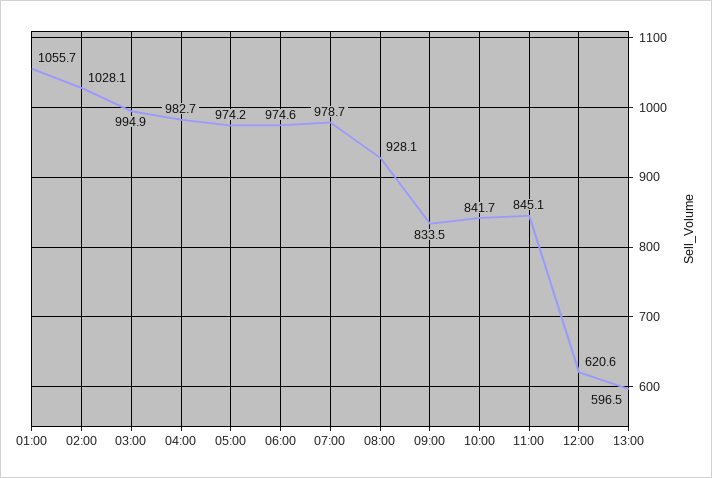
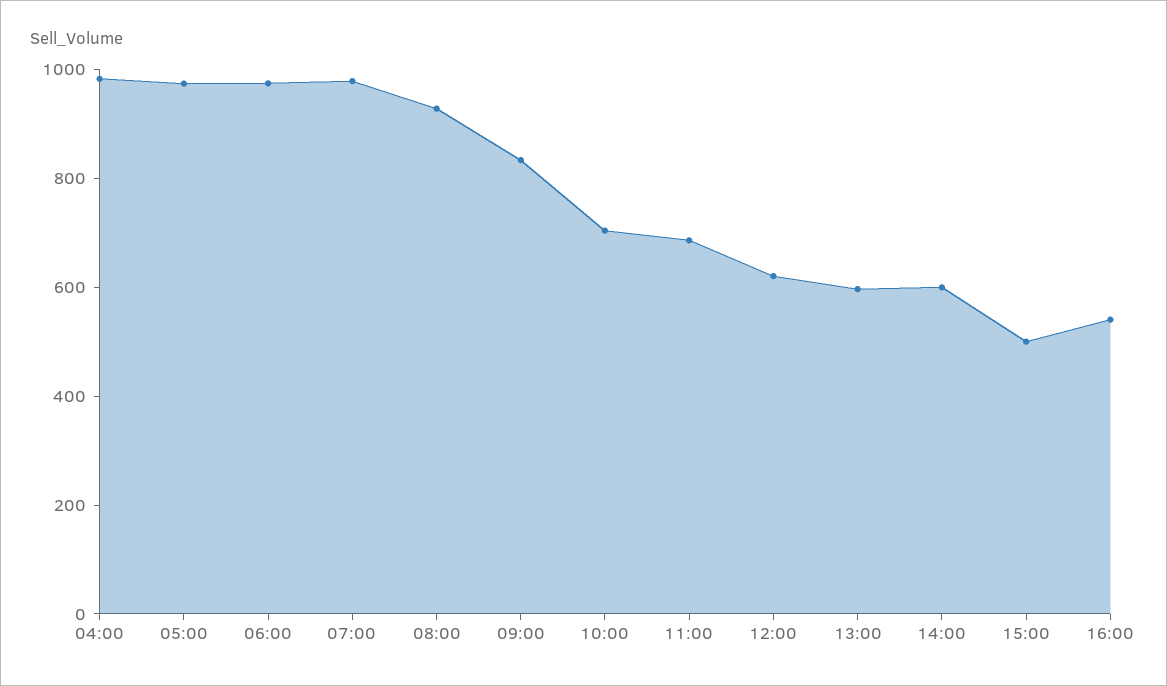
01:00: 1055.7 -> none
02:00: 1028.1 -> none
03:00: 994.9 -> none
10:00: 841.7 -> 700
11:00: 845.1 -> 700
14:00: none -> 600
15:00: none -> 500
16:00: none -> 550

